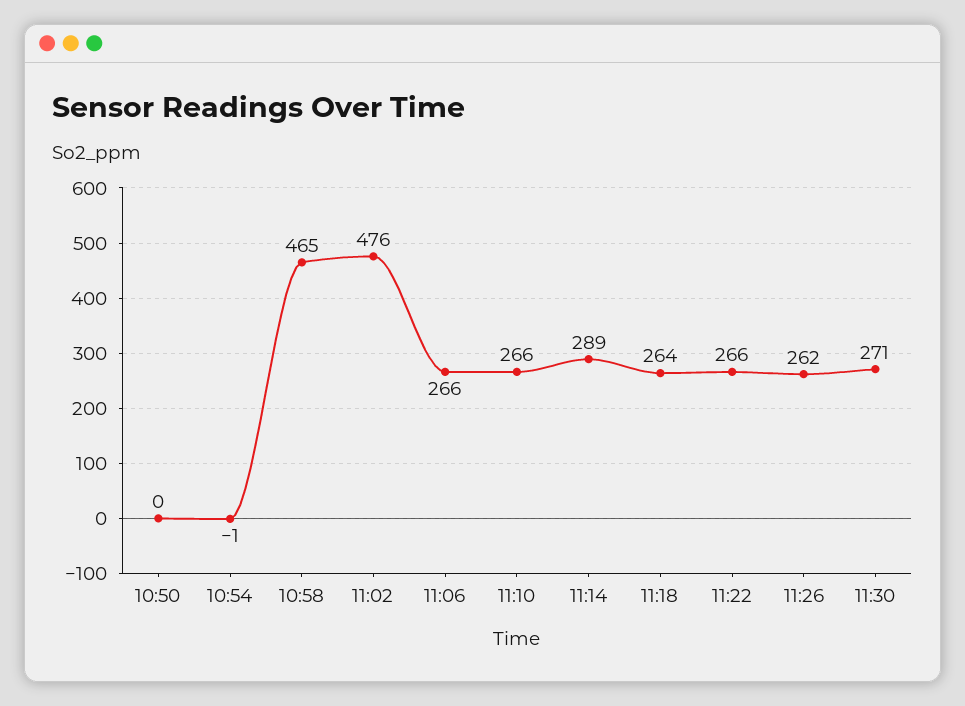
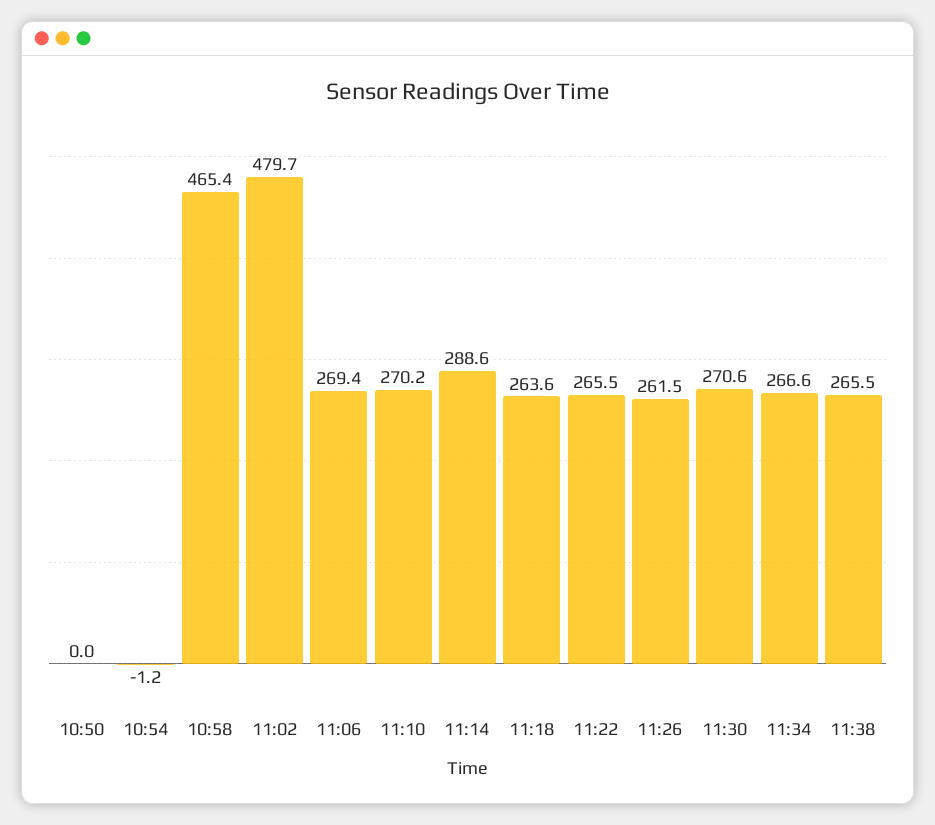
11:02: 476 -> 479.7
11:06: 266 -> 269.4
11:10: 266 -> 270.2
11:34: none -> 266.6
11:38: none -> 265.5

